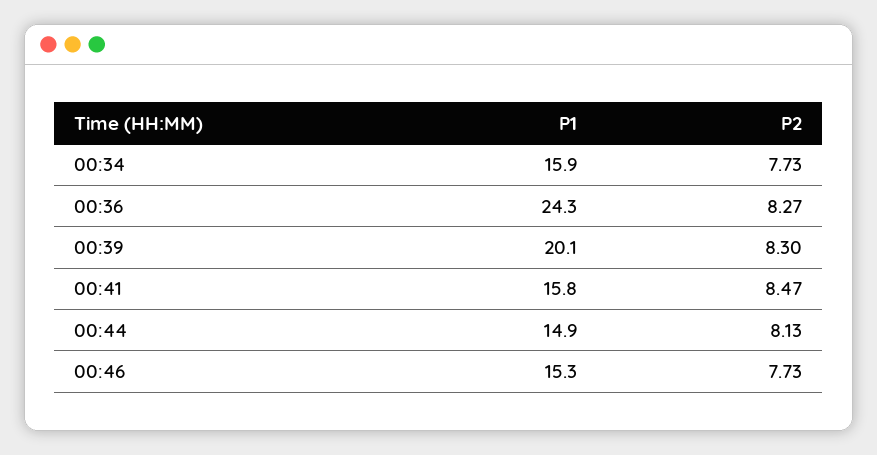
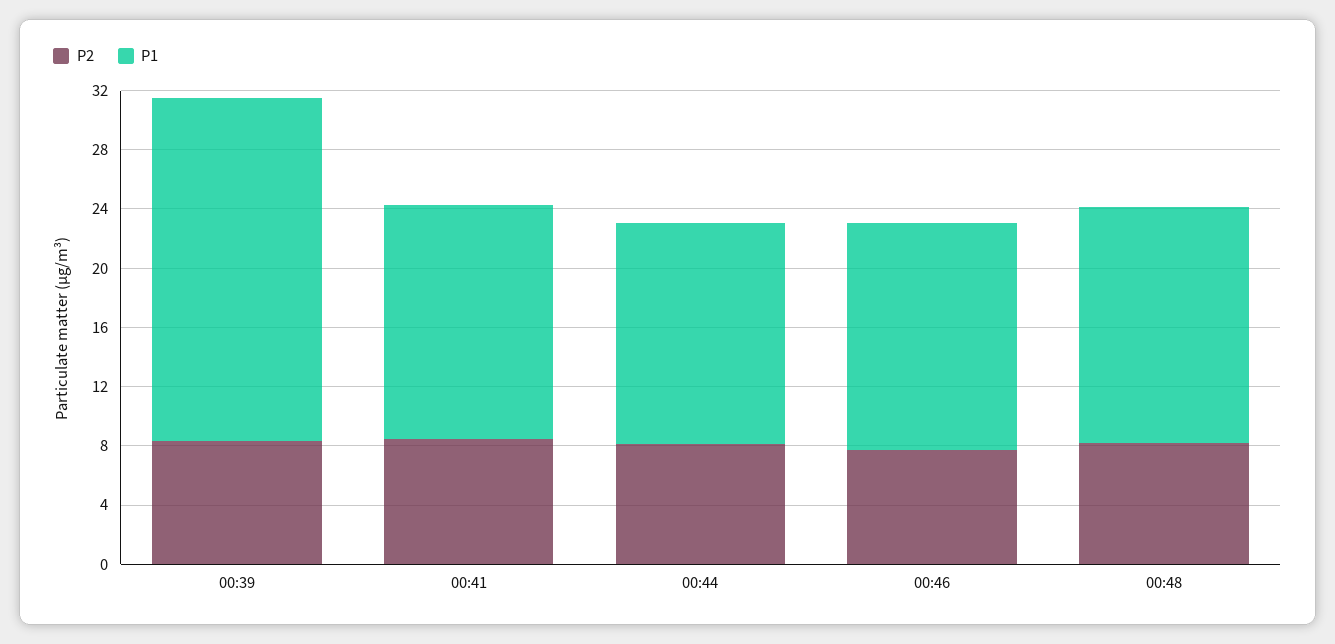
P1, 00:34: 15.9 -> none
P2, 00:34: 7.73 -> none
P1, 00:36: 24.3 -> none
P2, 00:36: 8.27 -> none
P1, 00:39: 20.1 -> 23
P2, 00:48: none -> 8
P1, 00:48: none -> 16

